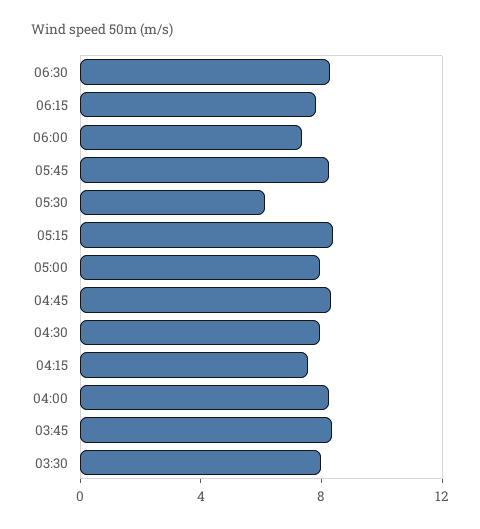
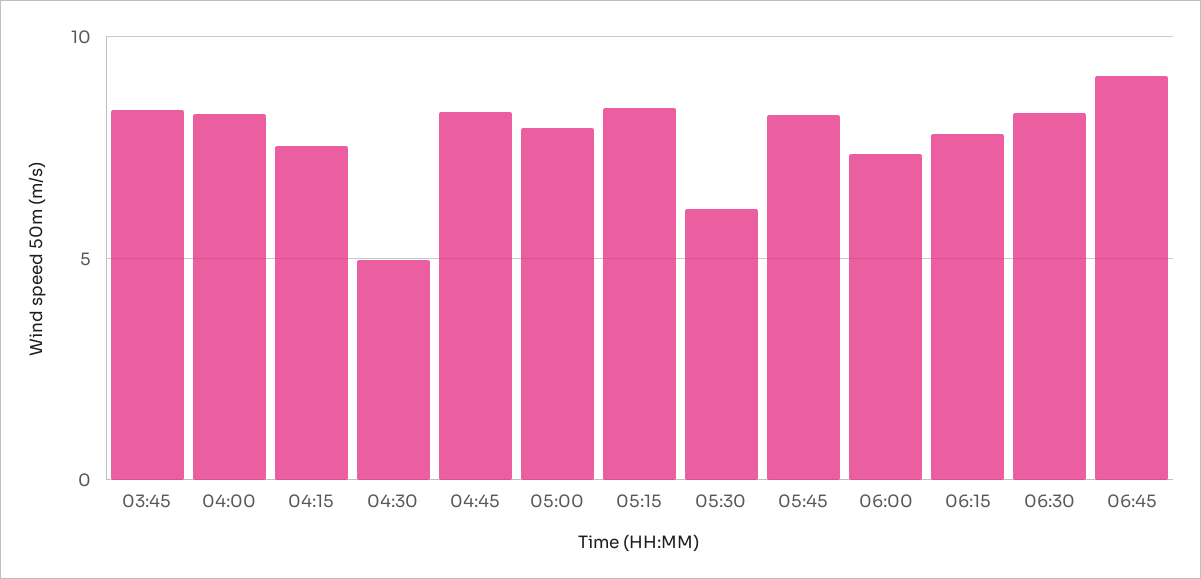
04:30: 8 -> 5
03:30: 8 -> none
06:45: none -> 9

